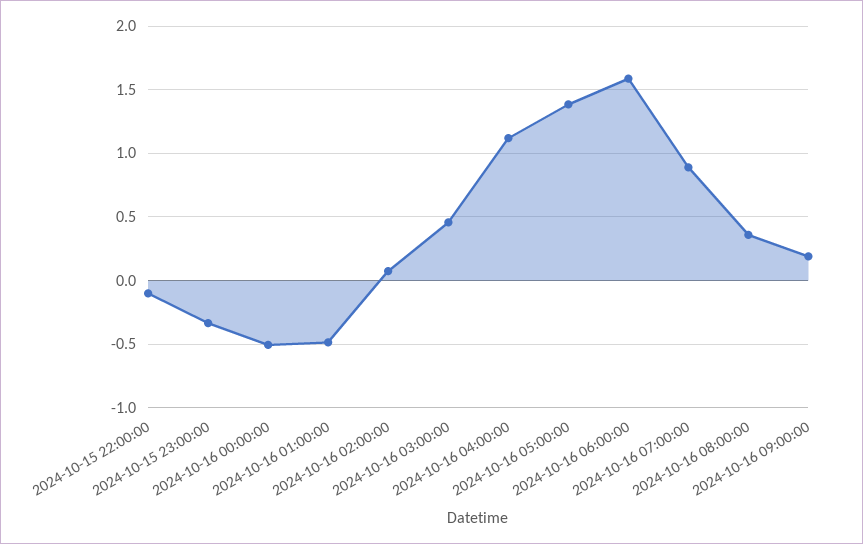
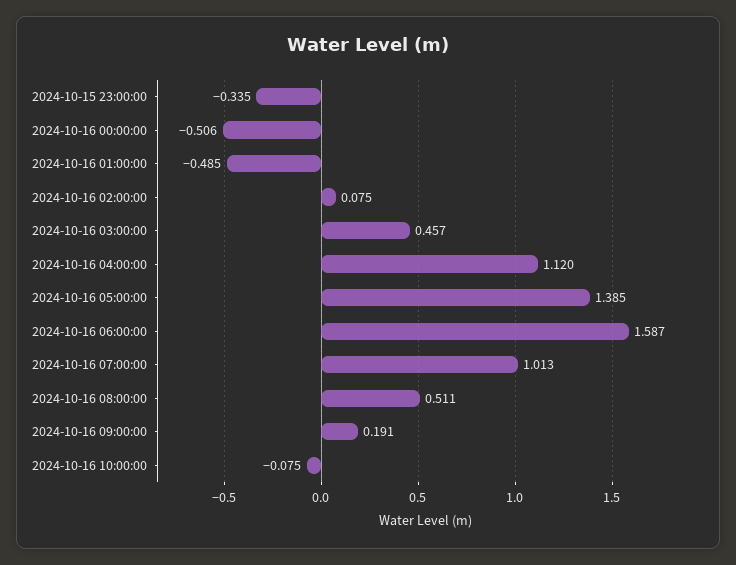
2024-10-15 22:00:00: -0.1 -> none
2024-10-16 07:00:00: 0.9 -> 1.013
2024-10-16 08:00:00: 0.35 -> 0.511
2024-10-16 10:00:00: none -> -0.075

